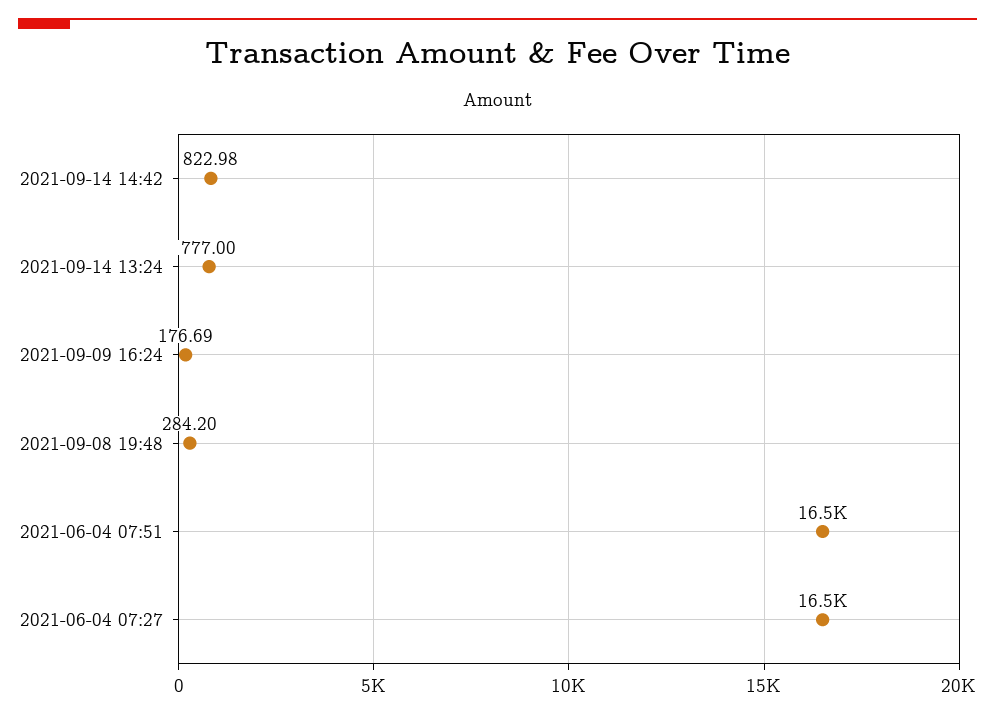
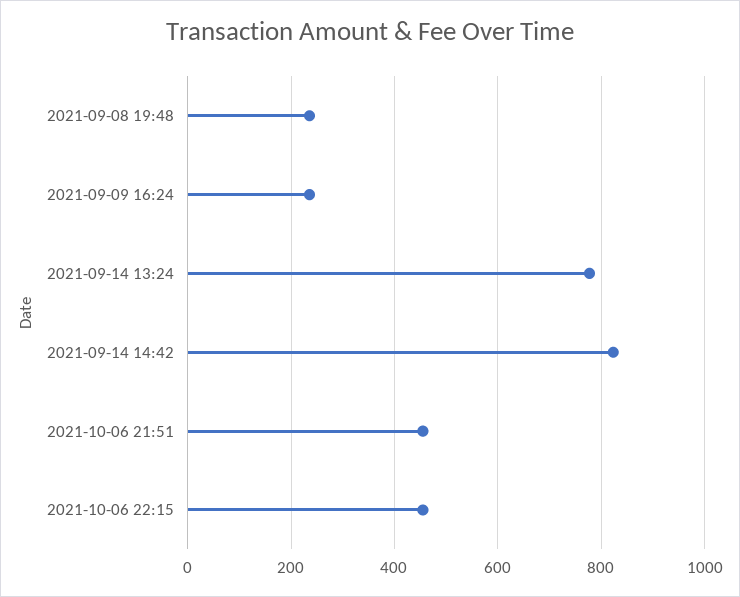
2021-09-09 16:24: 176.69 -> 240
2021-09-08 19:48: 284.2 -> 240
2021-06-04 07:51: 16500 -> none
2021-06-04 07:27: 16500 -> none
2021-10-06 21:51: none -> 460
2021-10-06 22:15: none -> 460

